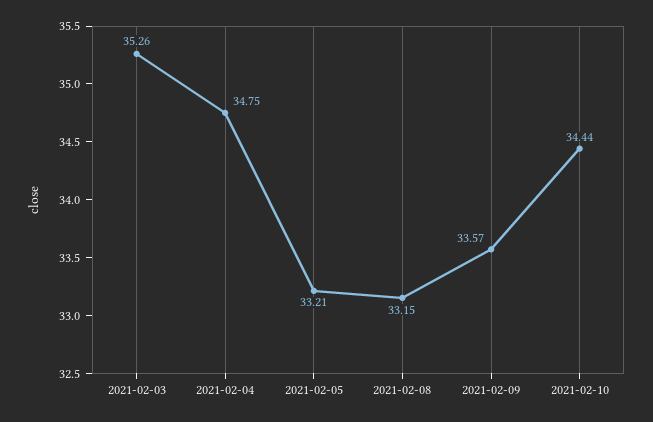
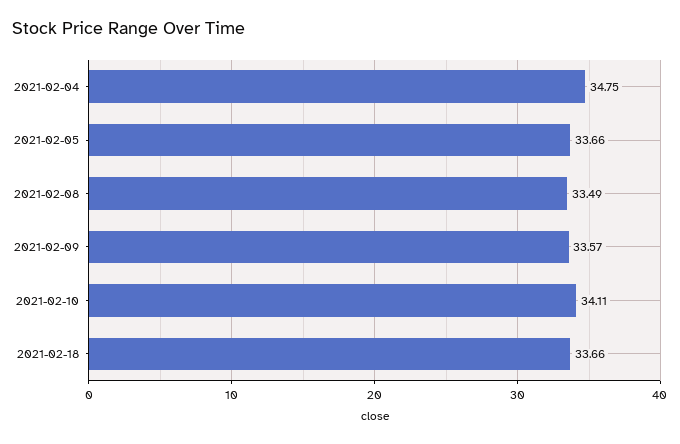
2021-02-03: 35.26 -> none
2021-02-05: 33.21 -> 33.66
2021-02-08: 33.15 -> 33.49
2021-02-10: 34.44 -> 34.11
2021-02-18: none -> 33.66

